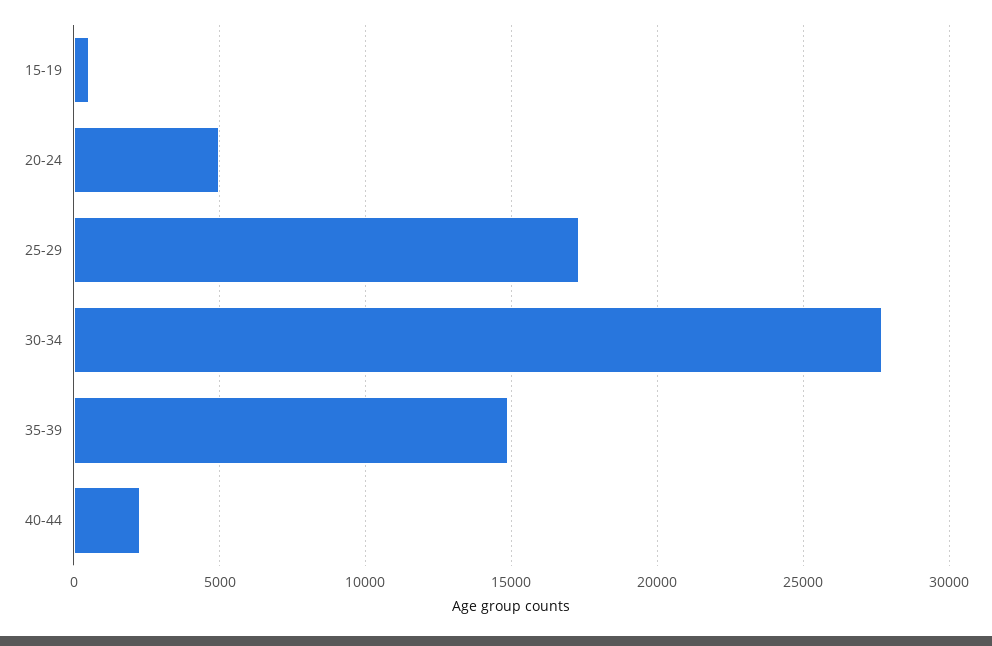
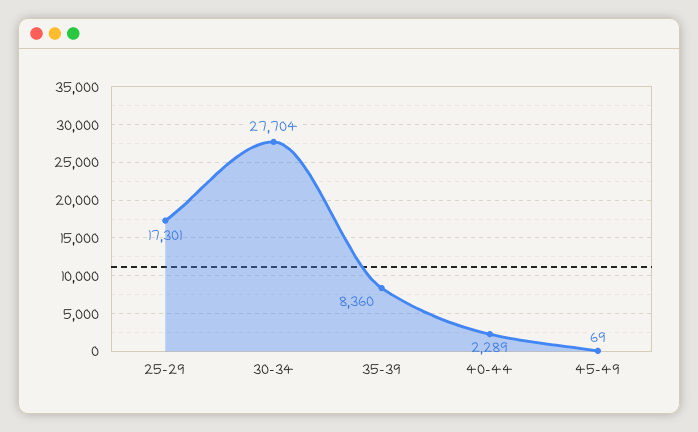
15-19: 500 -> none
20-24: 5000 -> none
35-39: 15000 -> 8360
45-49: none -> 69

